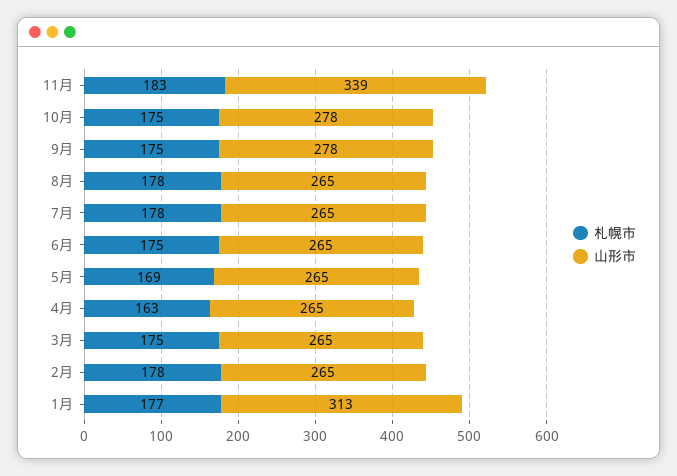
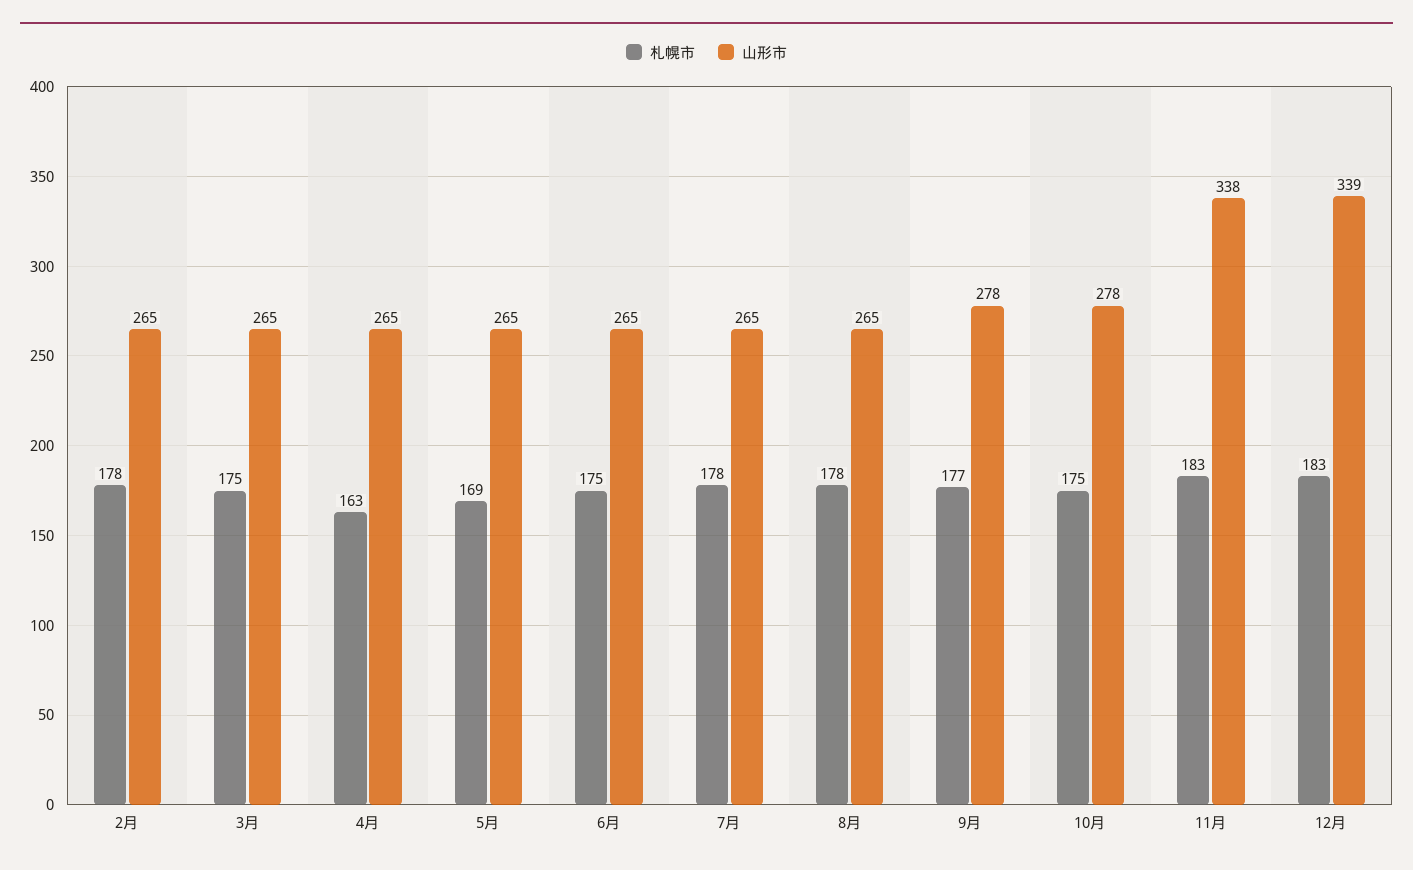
山形市, 11月: 339 -> 338
札幌市, 9月: 175 -> 177
札幌市, 1月: 177 -> none
山形市, 1月: 313 -> none
札幌市, 12月: none -> 183
山形市, 12月: none -> 339

